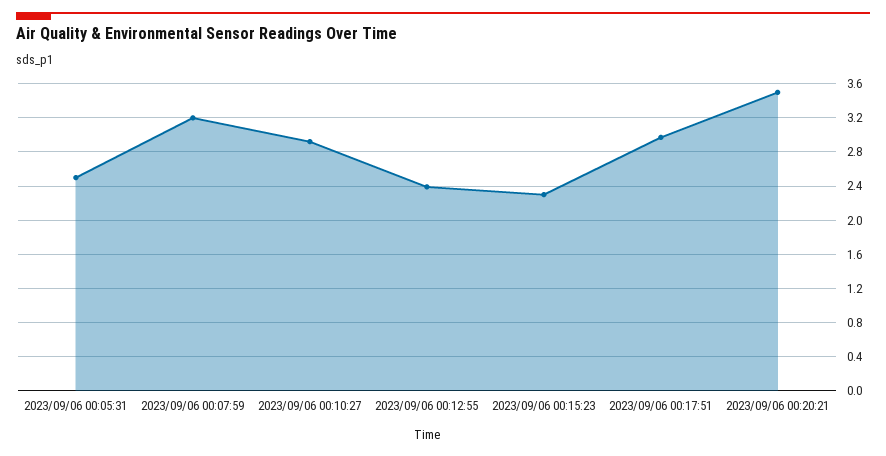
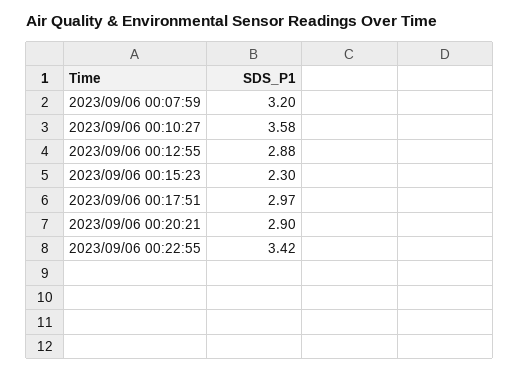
2023/09/06 00:05:31: 2.5 -> none
2023/09/06 00:10:27: 2.9 -> 3.58
2023/09/06 00:12:55: 2.4 -> 2.88
2023/09/06 00:20:21: 3.5 -> 2.9
2023/09/06 00:22:55: none -> 3.42

